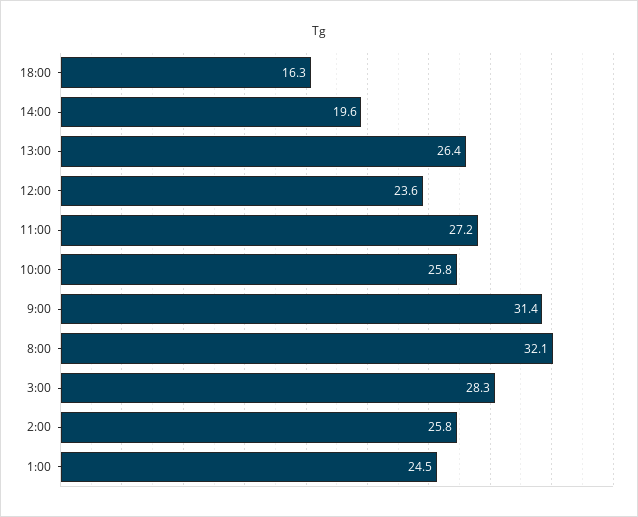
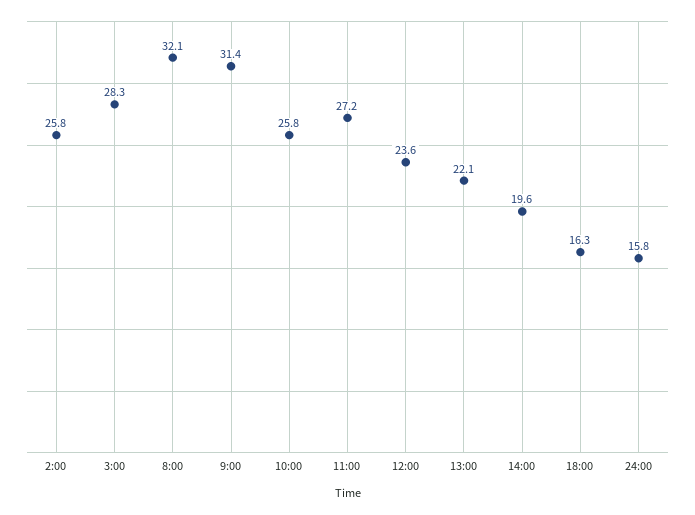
13:00: 26.4 -> 22.1
1:00: 24.5 -> none
24:00: none -> 15.8

